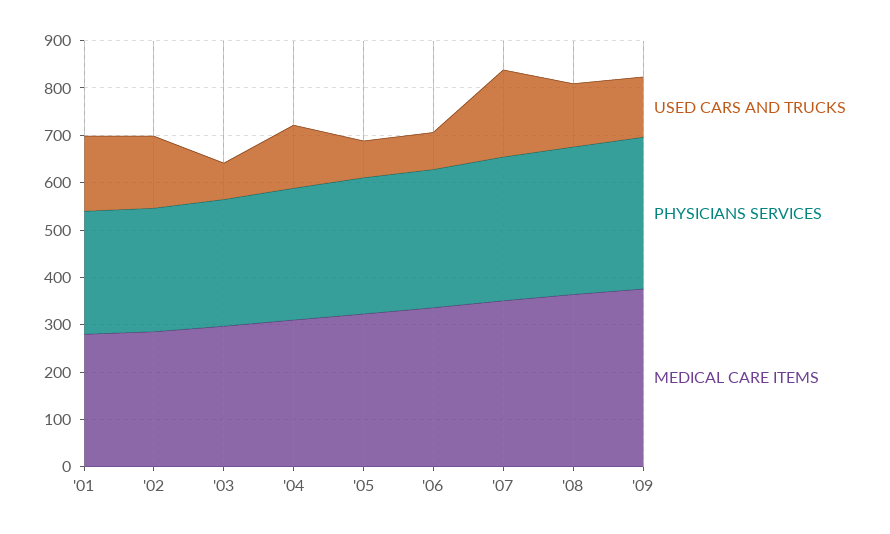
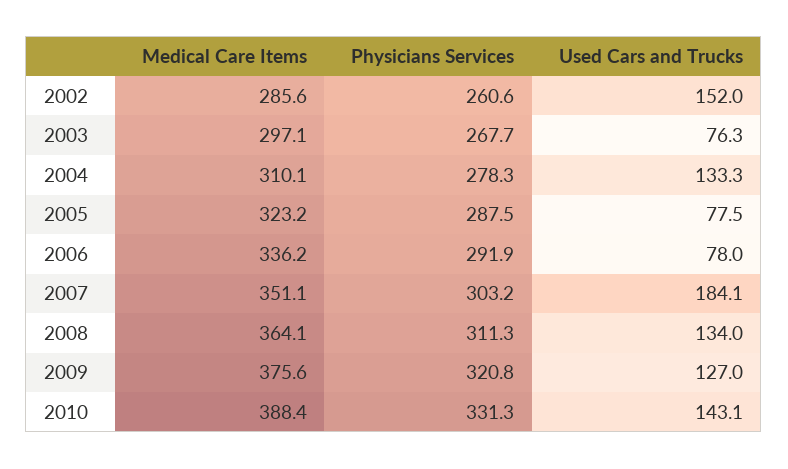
USED CARS AND TRUCKS, '01: 160 -> none
PHYSICIANS SERVICES, '01: 260 -> none
MEDICAL CARE ITEMS, '01: 280 -> none
MEDICAL CARE ITEMS, 2010: none -> 388.4
PHYSICIANS SERVICES, 2010: none -> 331.3
USED CARS AND TRUCKS, 2010: none -> 143.1

